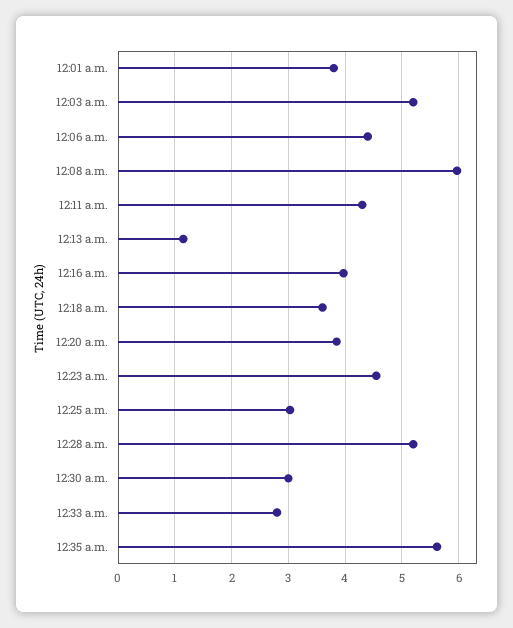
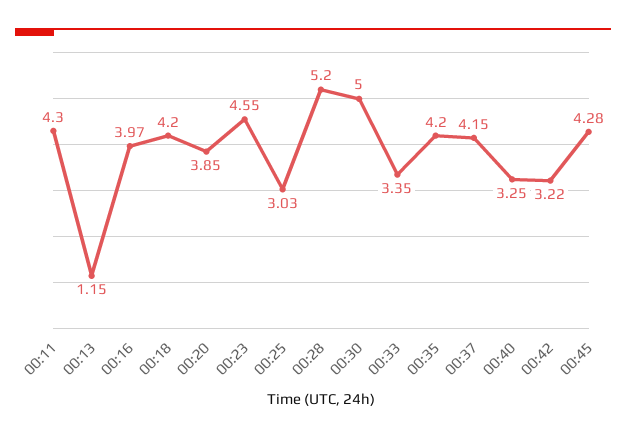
12:01 a.m.: 3.8 -> none
12:03 a.m.: 5.2 -> none
12:06 a.m.: 4.4 -> none
12:08 a.m.: 6 -> none
12:18 a.m.: 3.6 -> 4.2
12:30 a.m.: 3 -> 5
12:33 a.m.: 2.8 -> 3.35
12:35 a.m.: 5.6 -> 4.2
00:37: none -> 4.15
00:40: none -> 3.25
00:42: none -> 3.22
00:45: none -> 4.28

